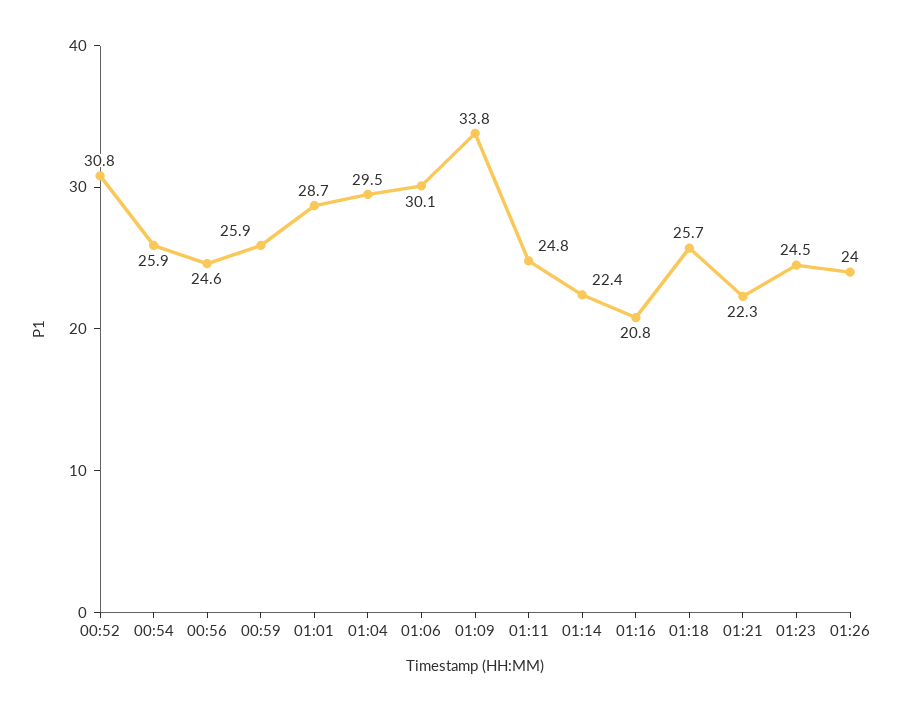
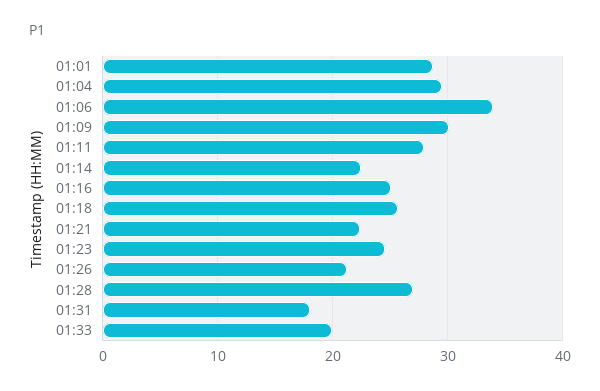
00:52: 30.8 -> none
00:54: 25.9 -> none
00:56: 24.6 -> none
00:59: 25.9 -> none
01:06: 30.1 -> 34
01:09: 33.8 -> 30
01:11: 24.8 -> 28
01:16: 20.8 -> 25
01:26: 24 -> 21
01:28: none -> 27
01:31: none -> 18
01:33: none -> 20

